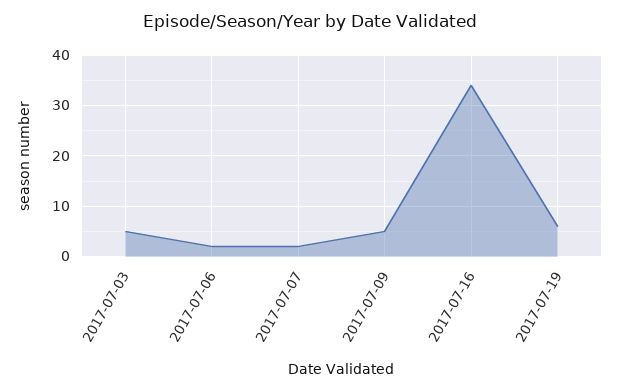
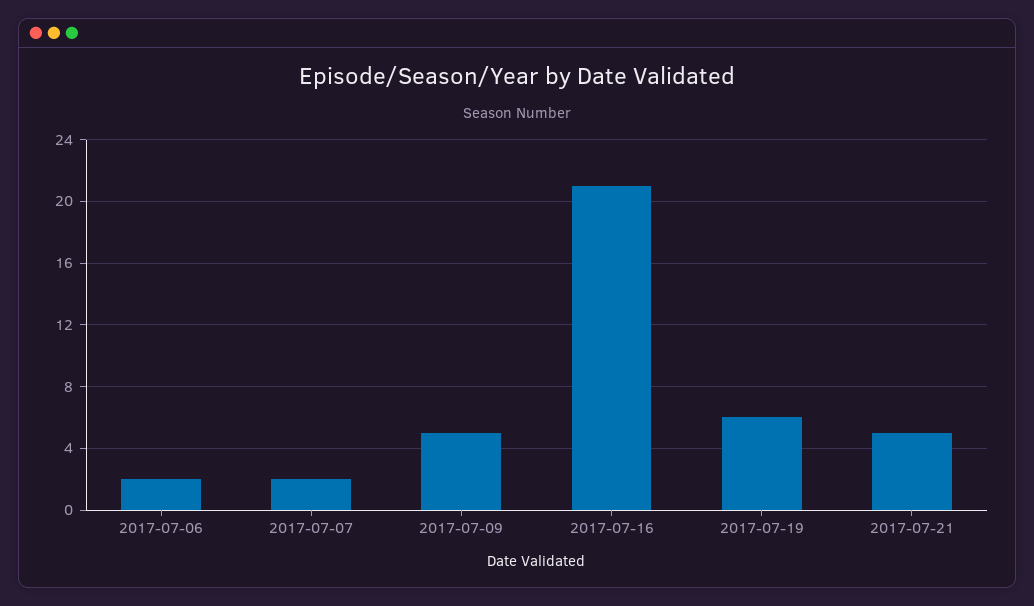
2017-07-03: 5 -> none
2017-07-16: 35 -> 21
2017-07-21: none -> 5

